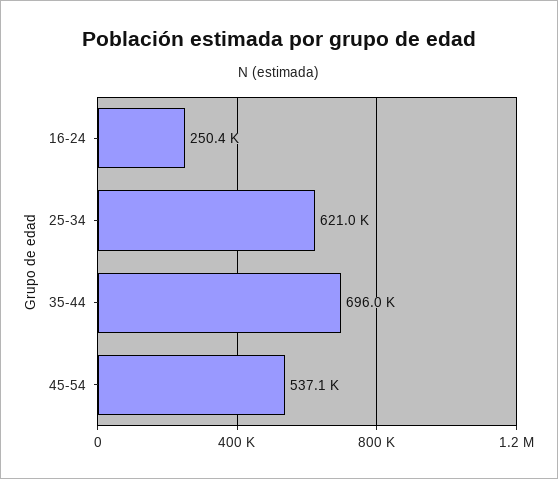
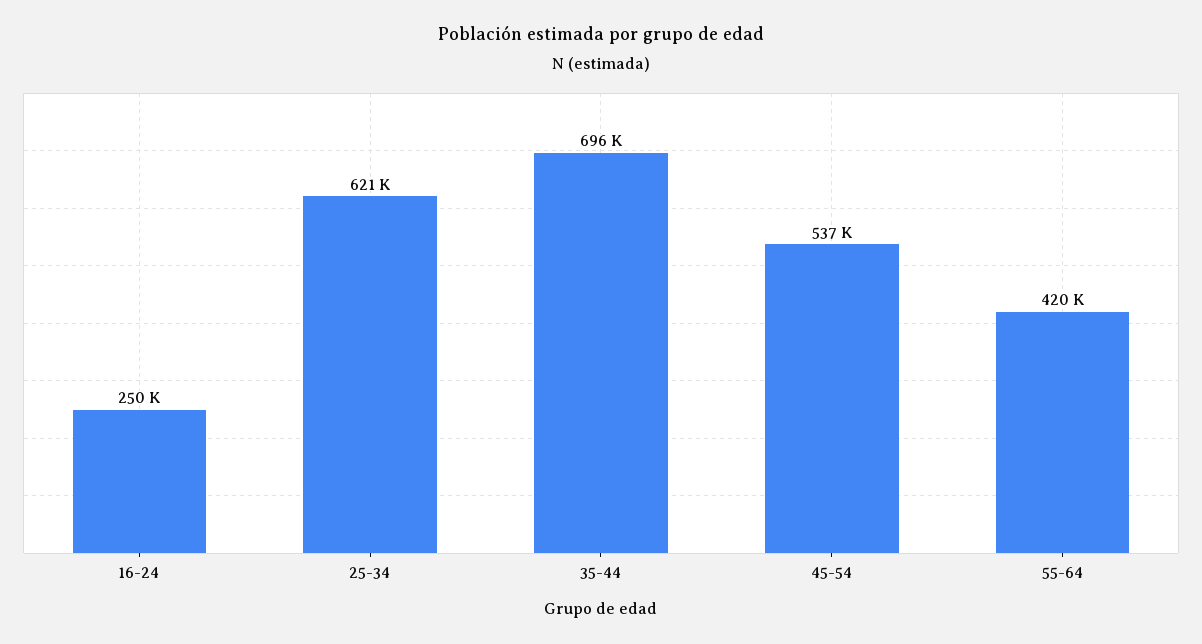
55-64: none -> 420000

